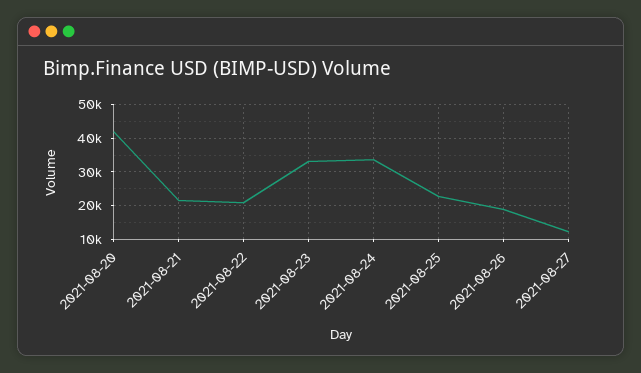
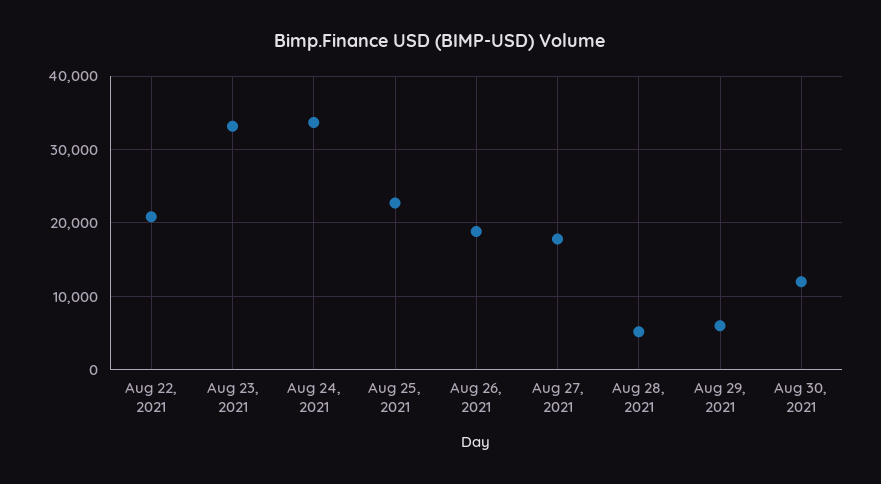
2021-08-20: 42000 -> none
2021-08-21: 22000 -> none
2021-08-27: 12000 -> 18000
Aug 28, 2021: none -> 5000
Aug 29, 2021: none -> 6000
Aug 30, 2021: none -> 12000

